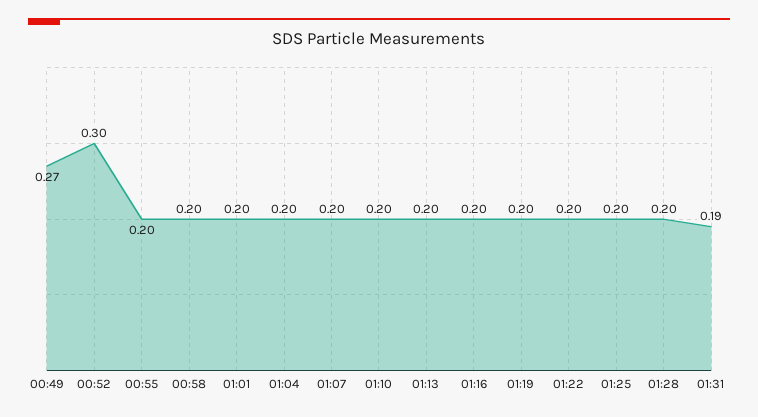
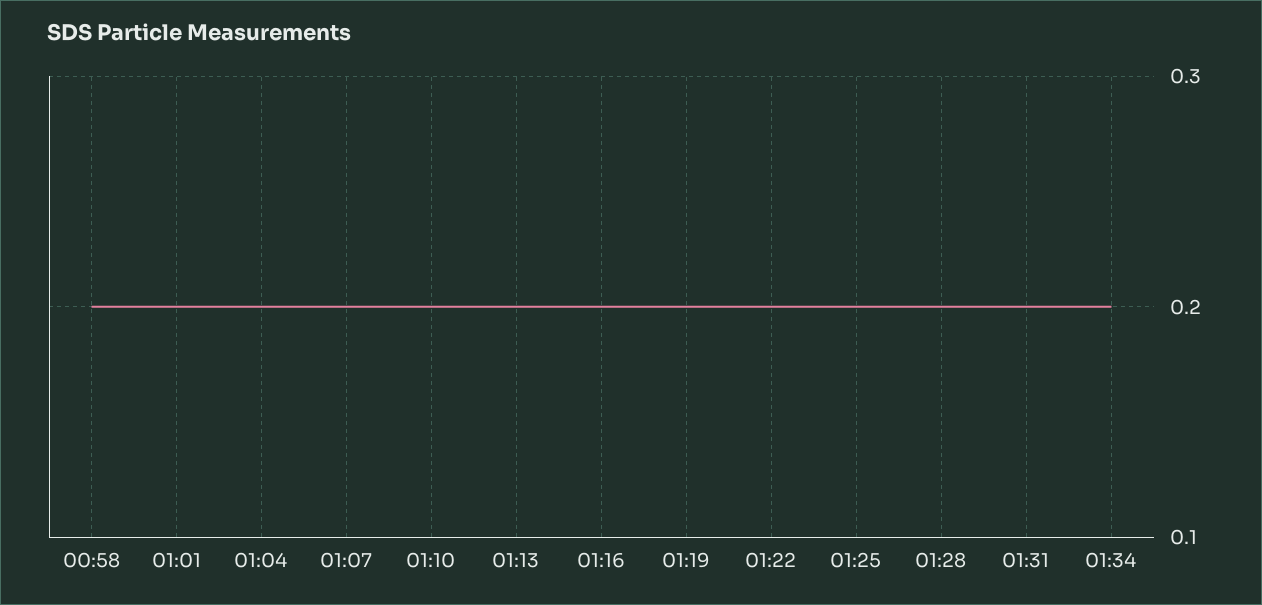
00:49: 0.27 -> none
00:52: 0.3 -> none
00:55: 0.2 -> none
01:31: 0.19 -> 0.2
01:34: none -> 0.2

